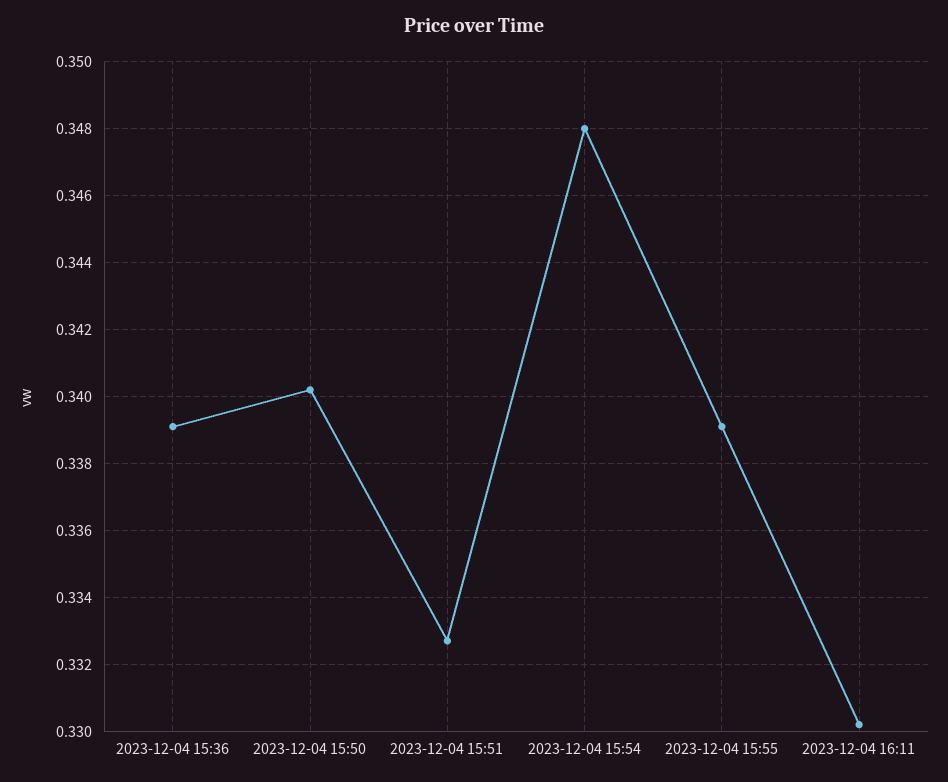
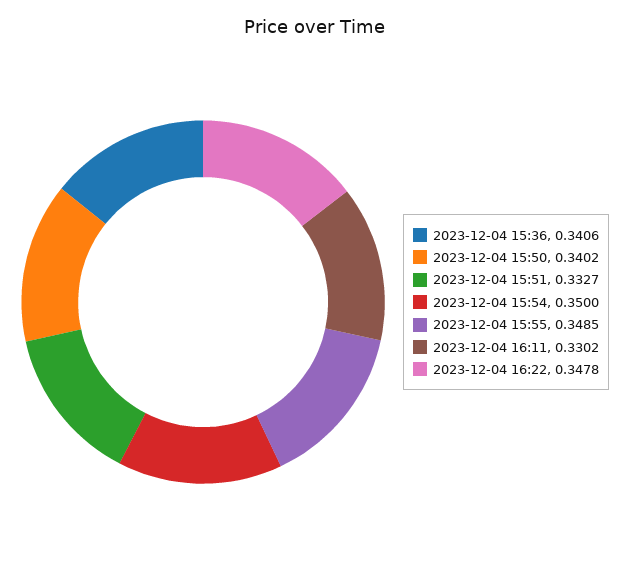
2023-12-04 15:36: 0.339 -> 0.3406
2023-12-04 15:54: 0.348 -> 0.35
2023-12-04 15:55: 0.339 -> 0.3485
2023-12-04 16:22: none -> 0.3478

